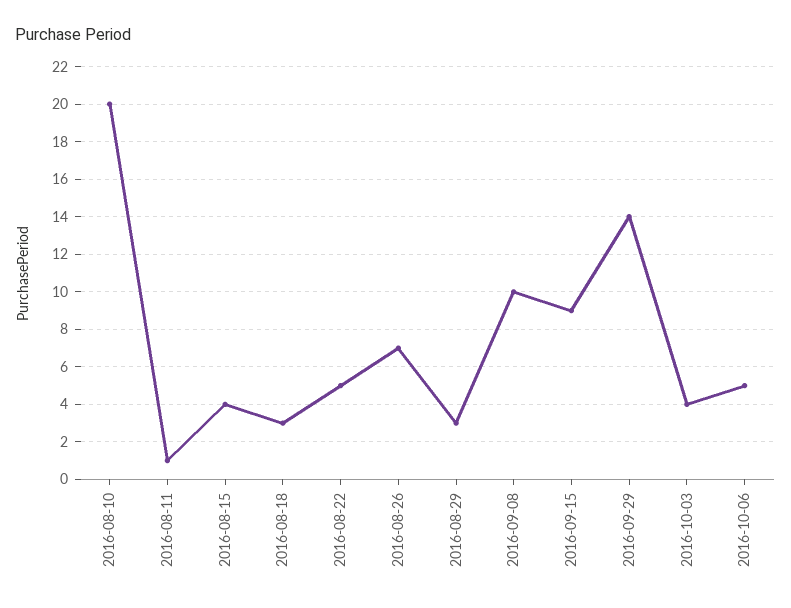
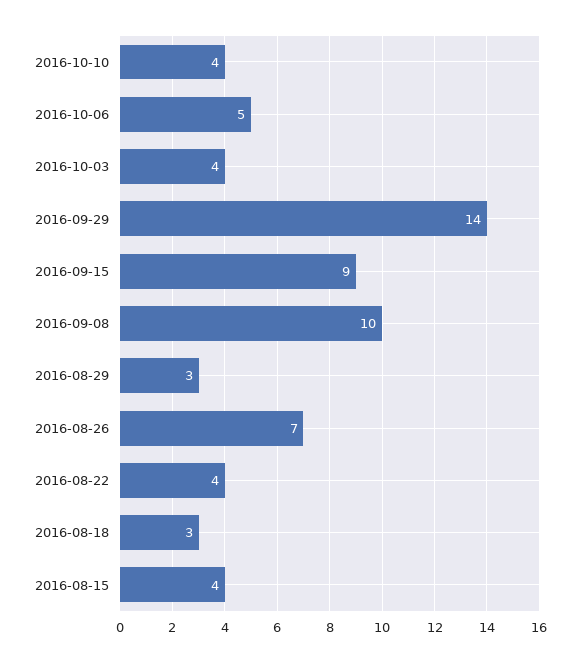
2016-08-10: 20 -> none
2016-08-11: 1 -> none
2016-08-22: 5 -> 4
2016-10-10: none -> 4

